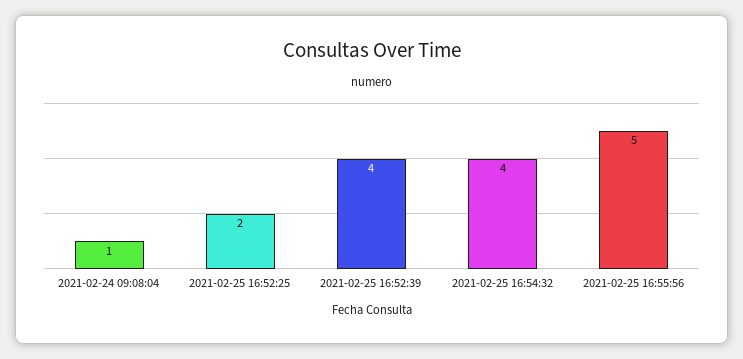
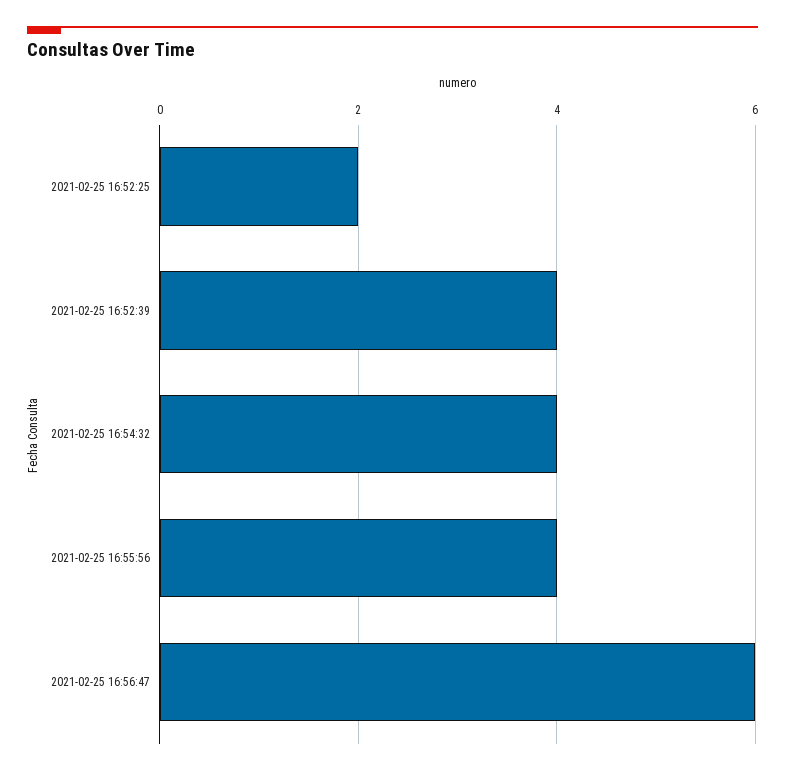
2021-02-24 09:08:04: 1 -> none
2021-02-25 16:55:56: 5 -> 4
2021-02-25 16:56:47: none -> 6

